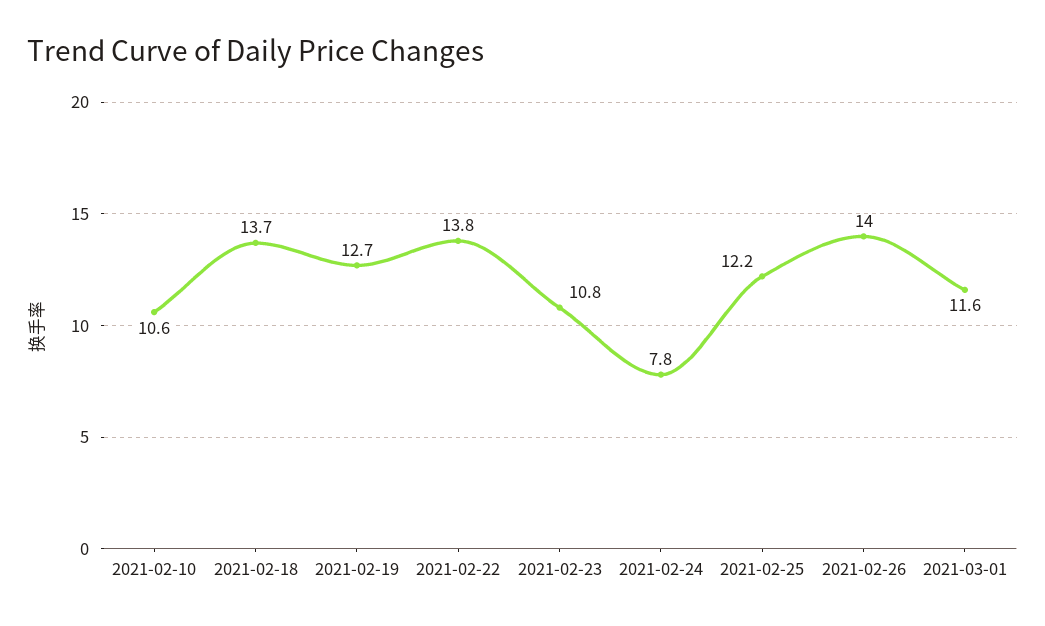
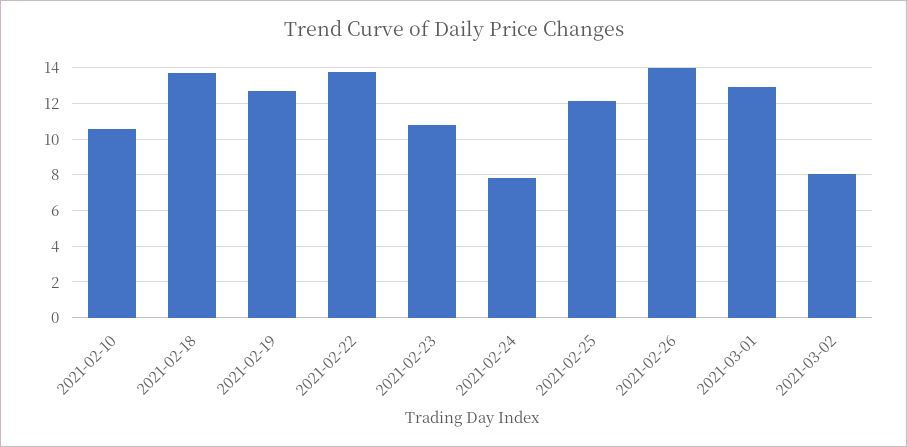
2021-03-01: 11.6 -> 13
2021-03-02: none -> 8

